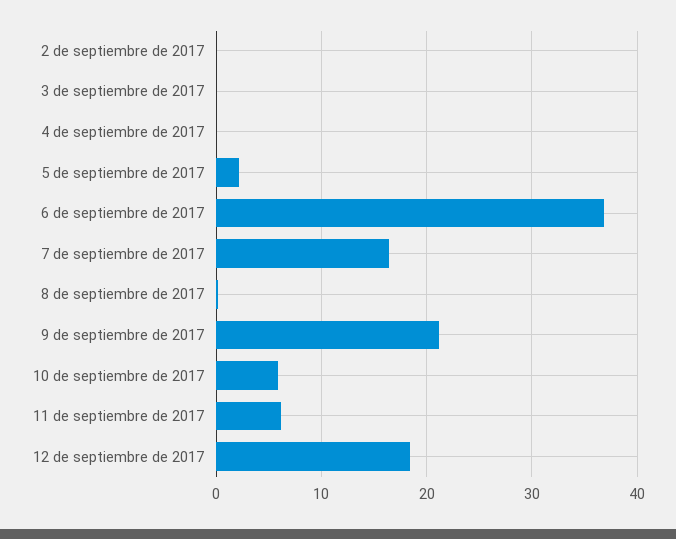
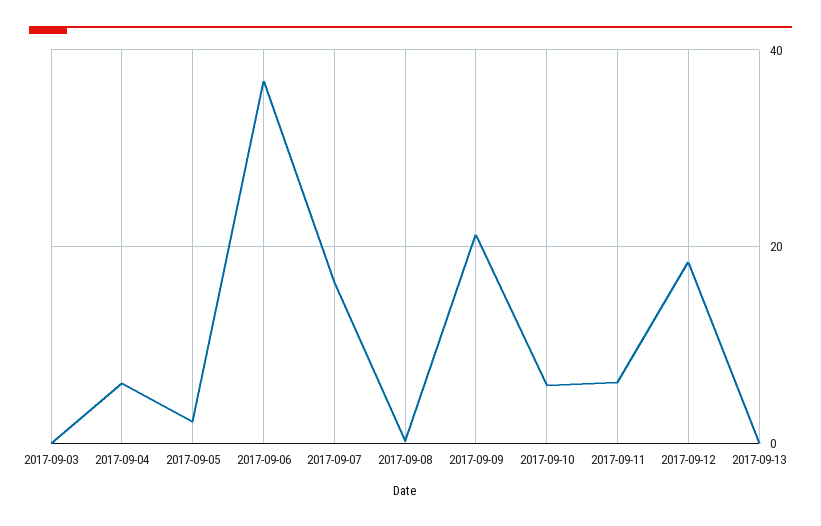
2 de septiembre de 2017: 0 -> none
4 de septiembre de 2017: 0 -> 6
2017-09-13: none -> 0

